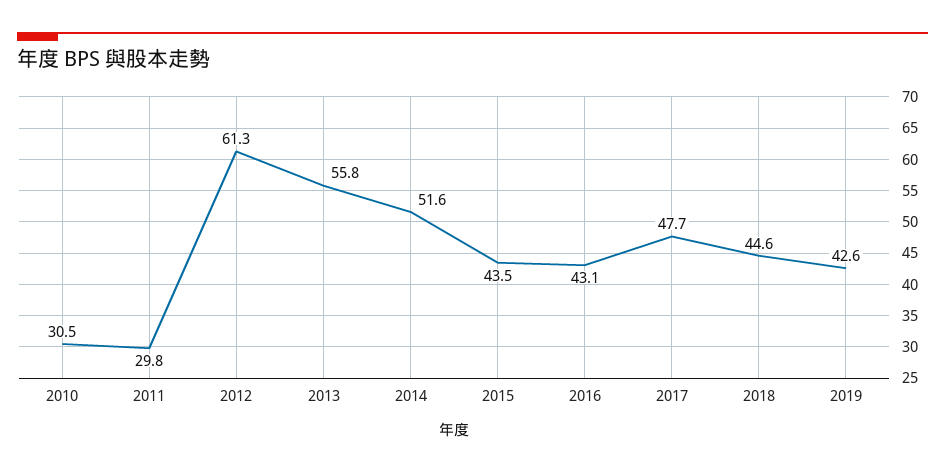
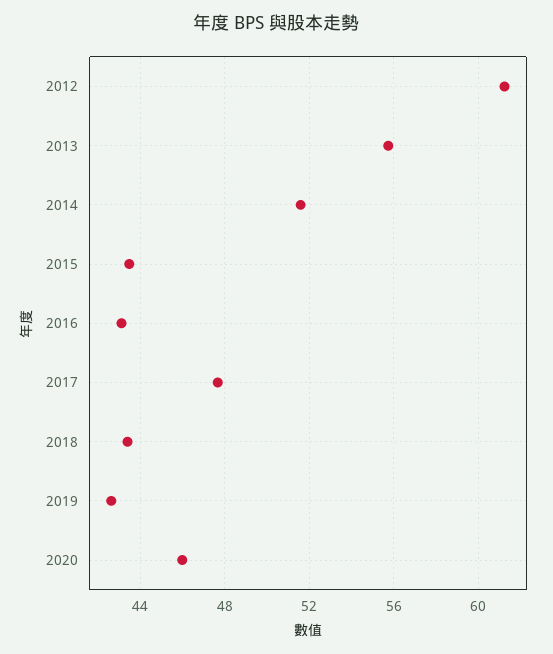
2010: 30.5 -> none
2011: 29.8 -> none
2018: 44.6 -> 43.5
2020: none -> 46

